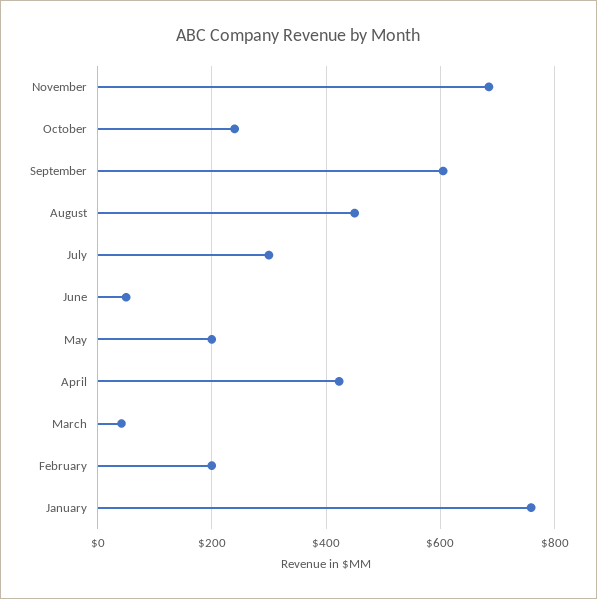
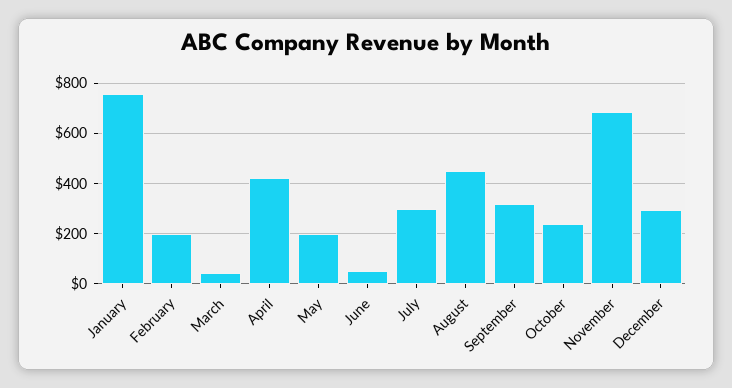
September: 600 -> 325
December: none -> 300

